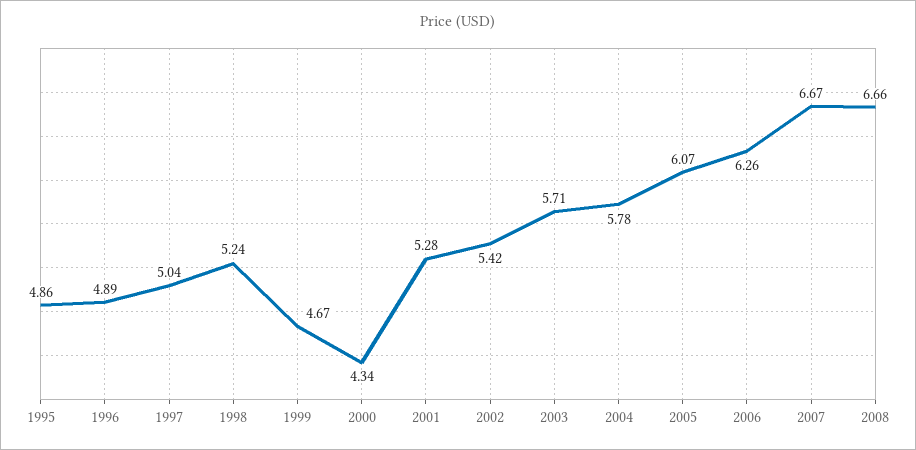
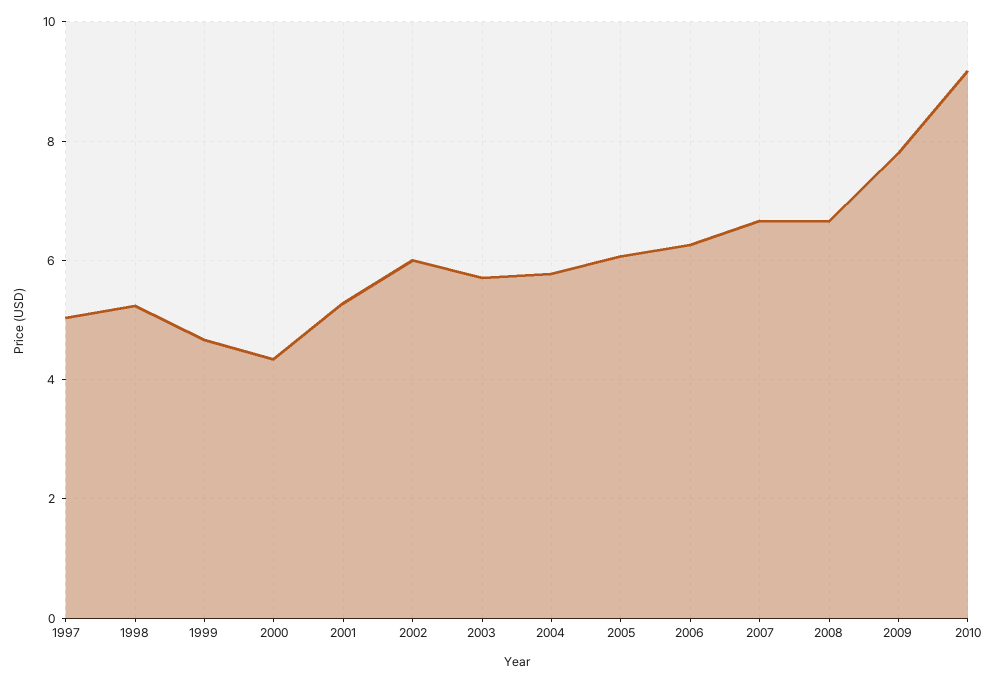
1995: 4.86 -> none
1996: 4.89 -> none
2002: 5.42 -> 6
2009: none -> 7.8
2010: none -> 9.2

